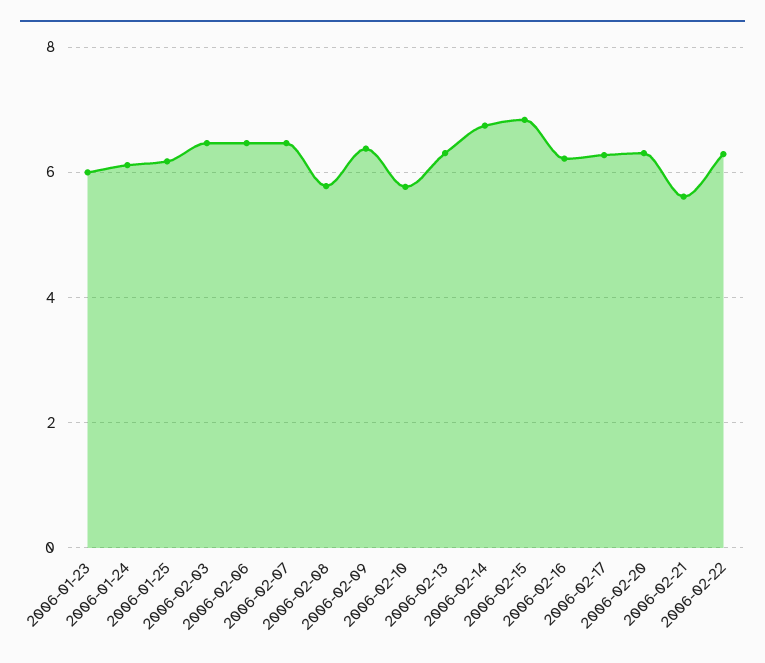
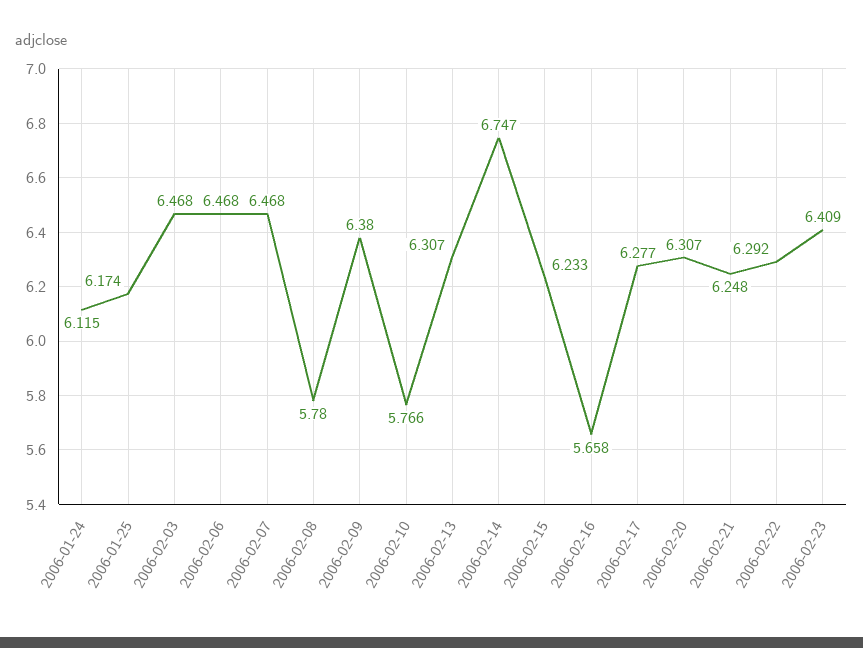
2006-01-23: 6 -> none
2006-02-15: 6.8 -> 6.233
2006-02-16: 6.2 -> 5.658
2006-02-21: 5.6 -> 6.248
2006-02-23: none -> 6.409

